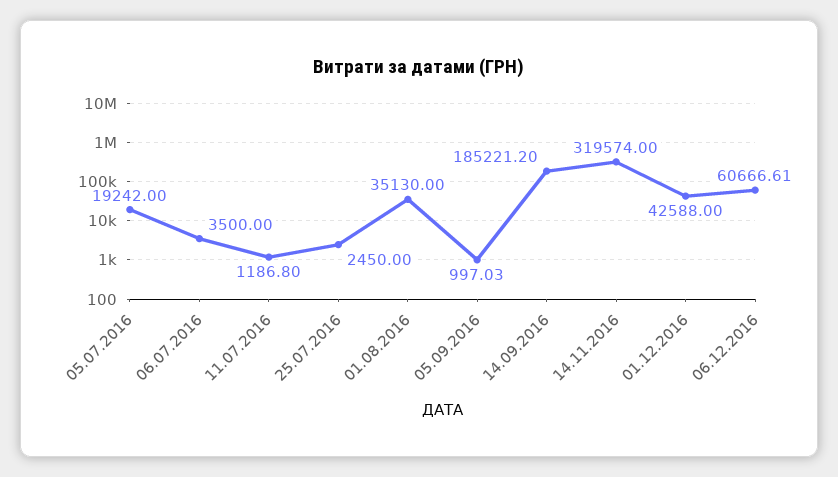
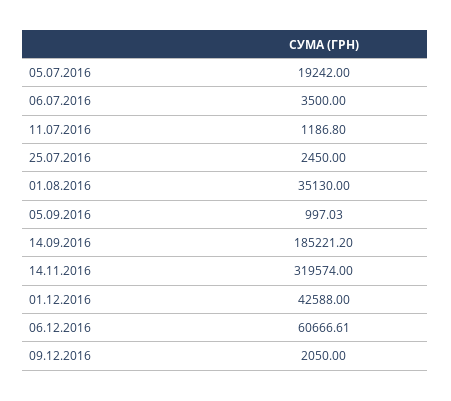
09.12.2016: none -> 2050

